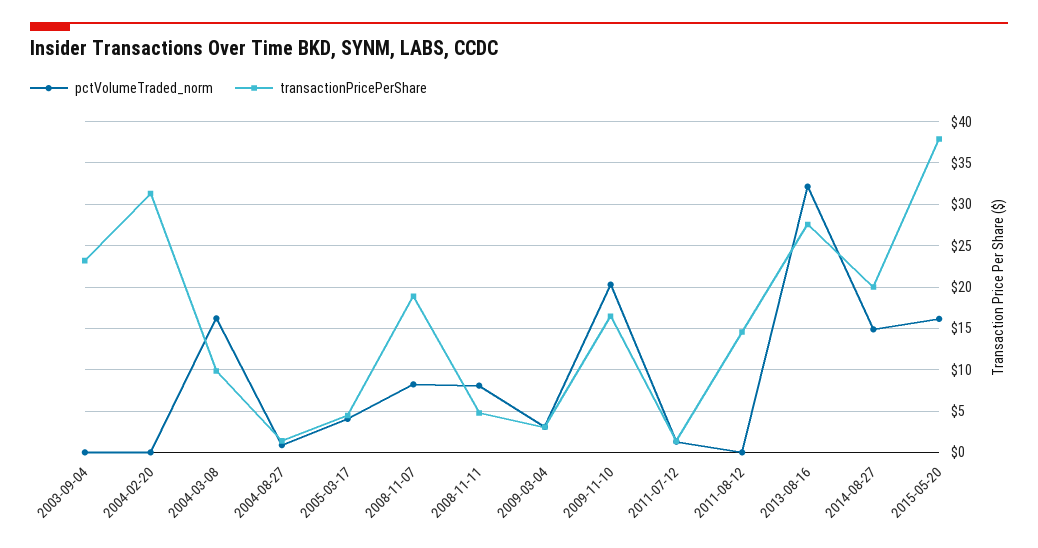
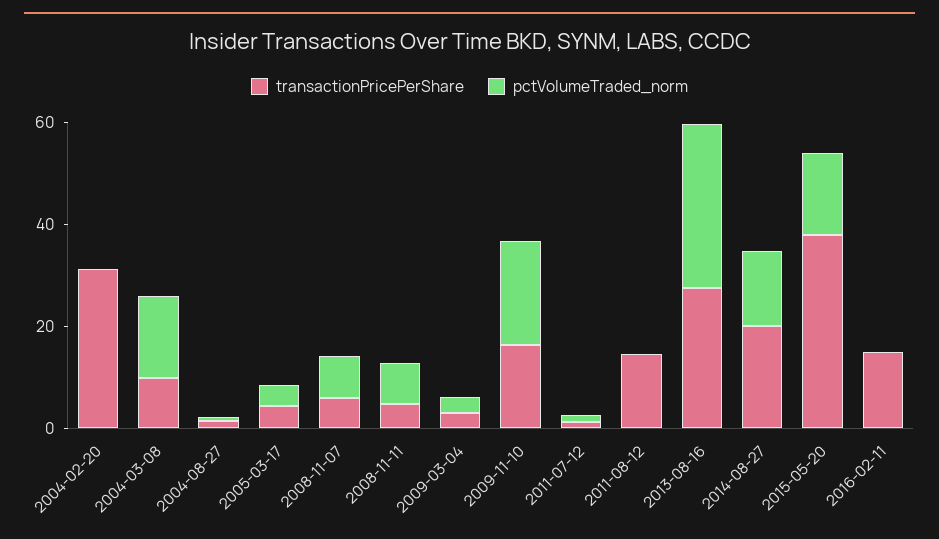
pctVolumeTraded_norm, 2003-09-04: 0 -> none
transactionPricePerShare, 2003-09-04: 23 -> none
transactionPricePerShare, 2008-11-07: 19 -> 5
transactionPricePerShare, 2016-02-11: none -> 15
pctVolumeTraded_norm, 2016-02-11: none -> 0

